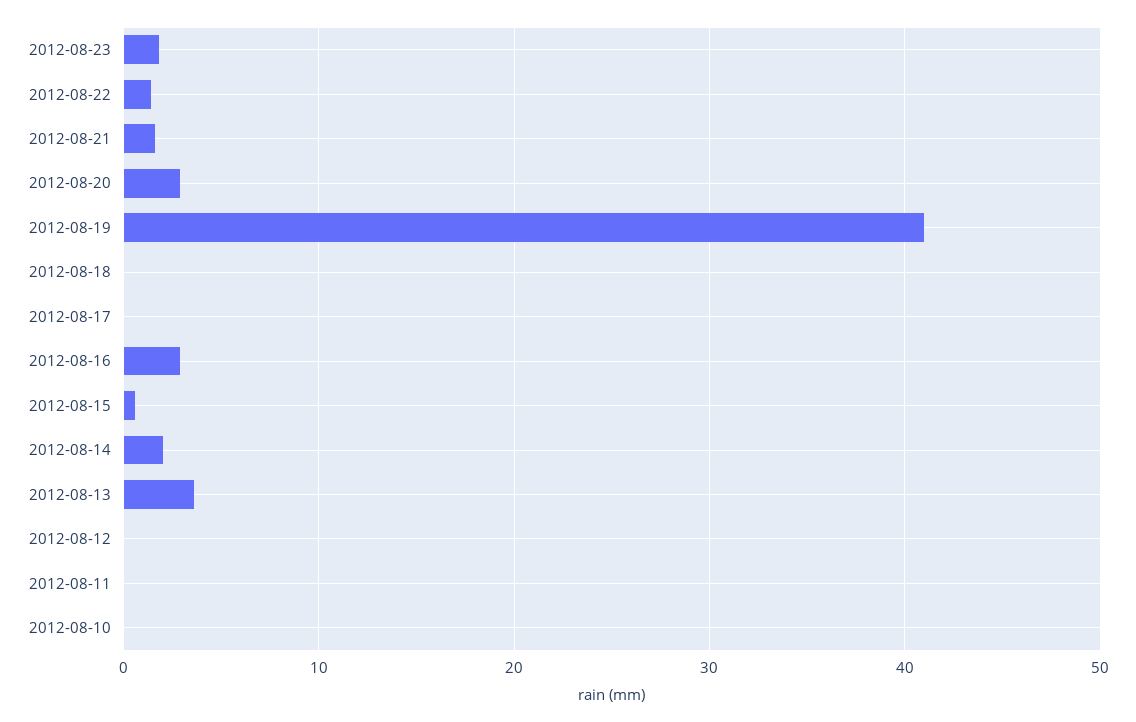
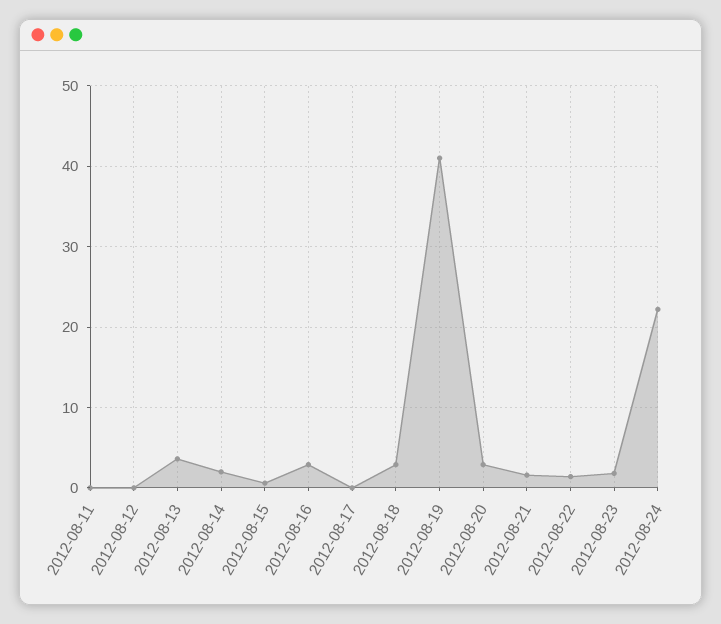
2012-08-18: 0 -> 3
2012-08-10: 0 -> none
2012-08-24: none -> 22

